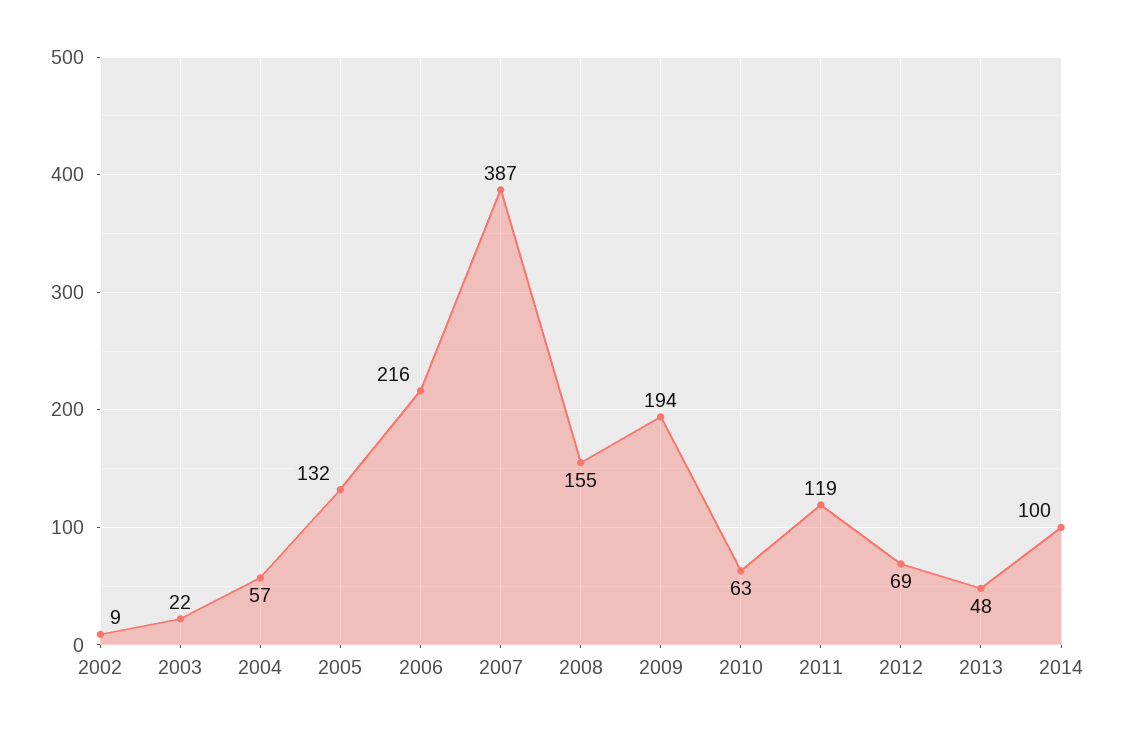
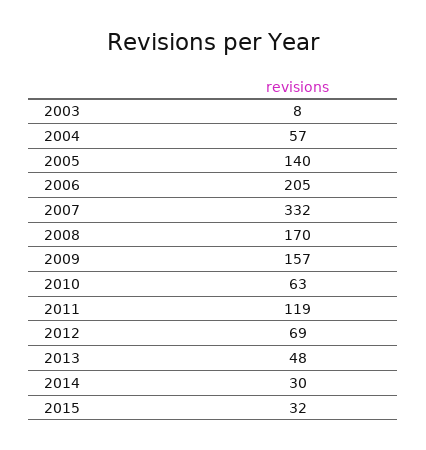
2002: 9 -> none
2003: 22 -> 8
2005: 132 -> 140
2006: 216 -> 205
2007: 387 -> 332
2008: 155 -> 170
2009: 194 -> 157
2014: 100 -> 30
2015: none -> 32

